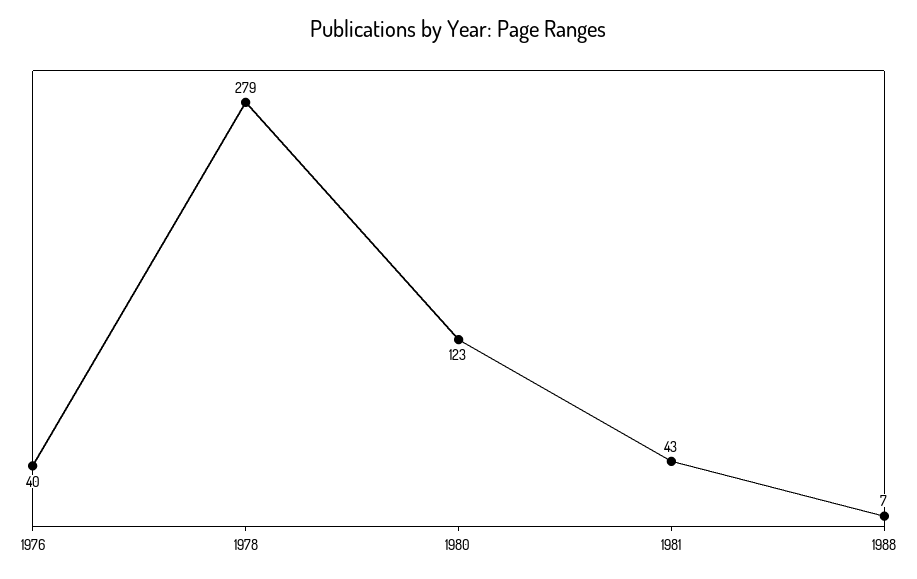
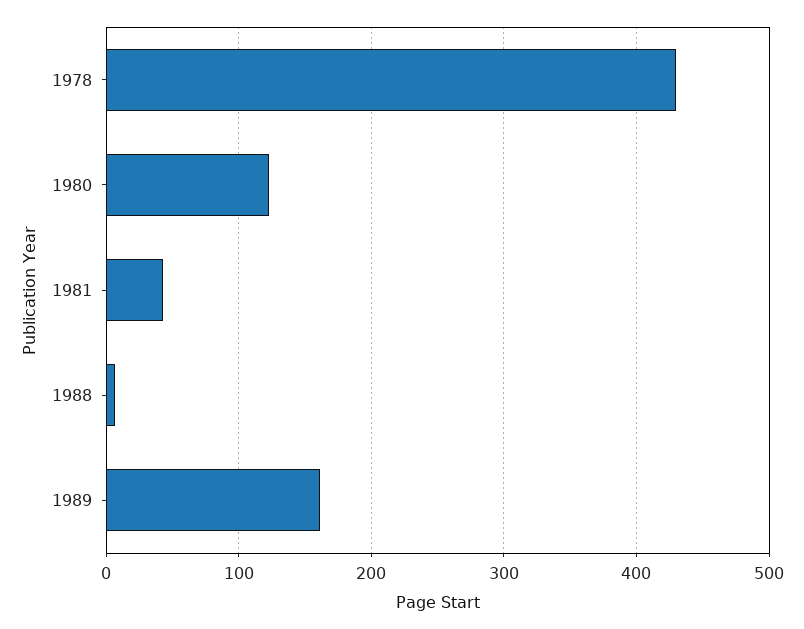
1976: 40 -> none
1978: 279 -> 430
1989: none -> 160

